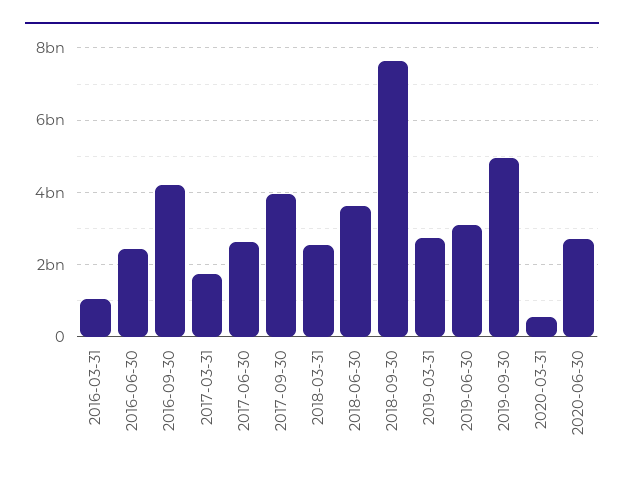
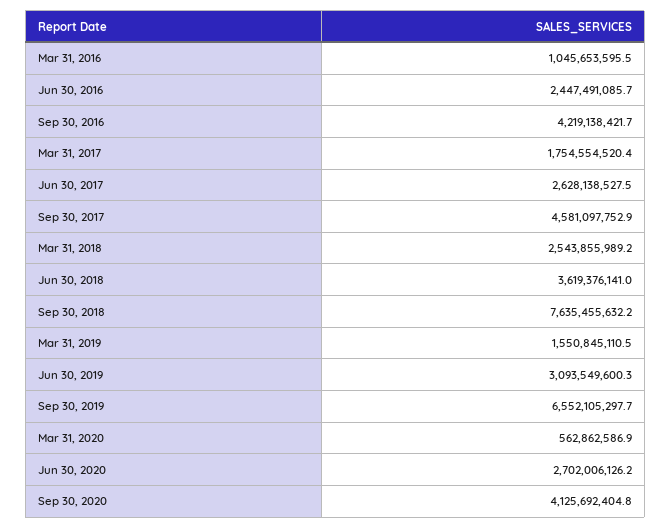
2017-09-30: 4000000000 -> 4581097752.9
2019-03-31: 2800000000 -> 1550845110.5
2019-09-30: 5000000000 -> 6552105297.7
Sep 30, 2020: none -> 4125692404.8

